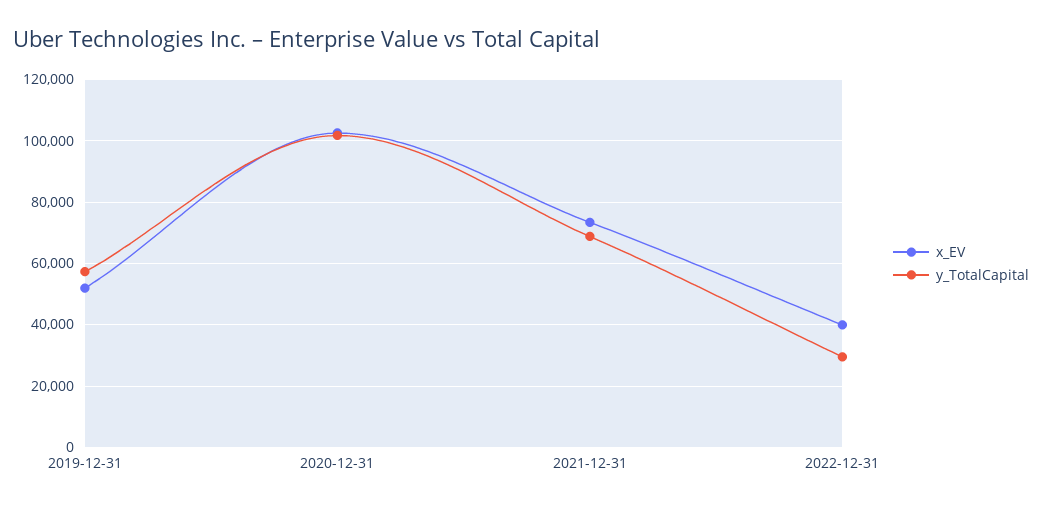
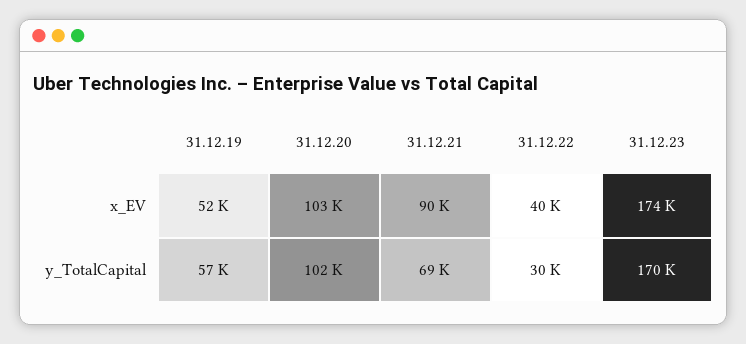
x_EV, 2021-12-31: 74000 -> 90000
x_EV, 31.12.23: none -> 174000
y_TotalCapital, 31.12.23: none -> 170000

